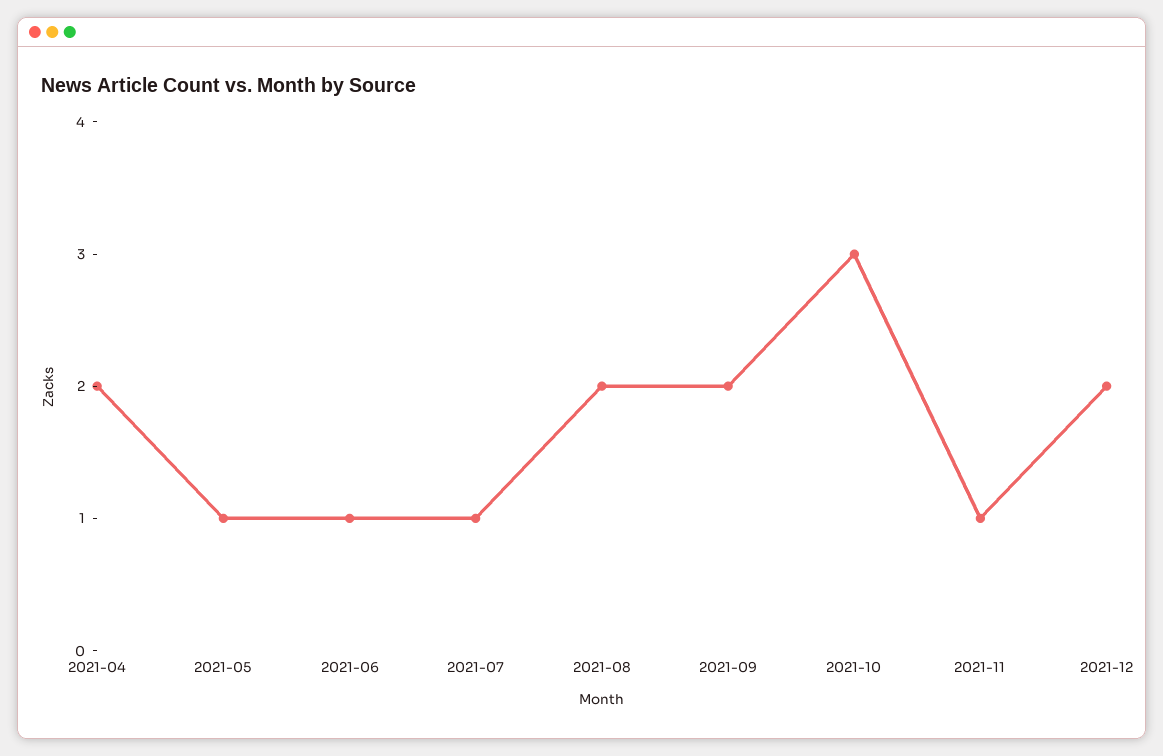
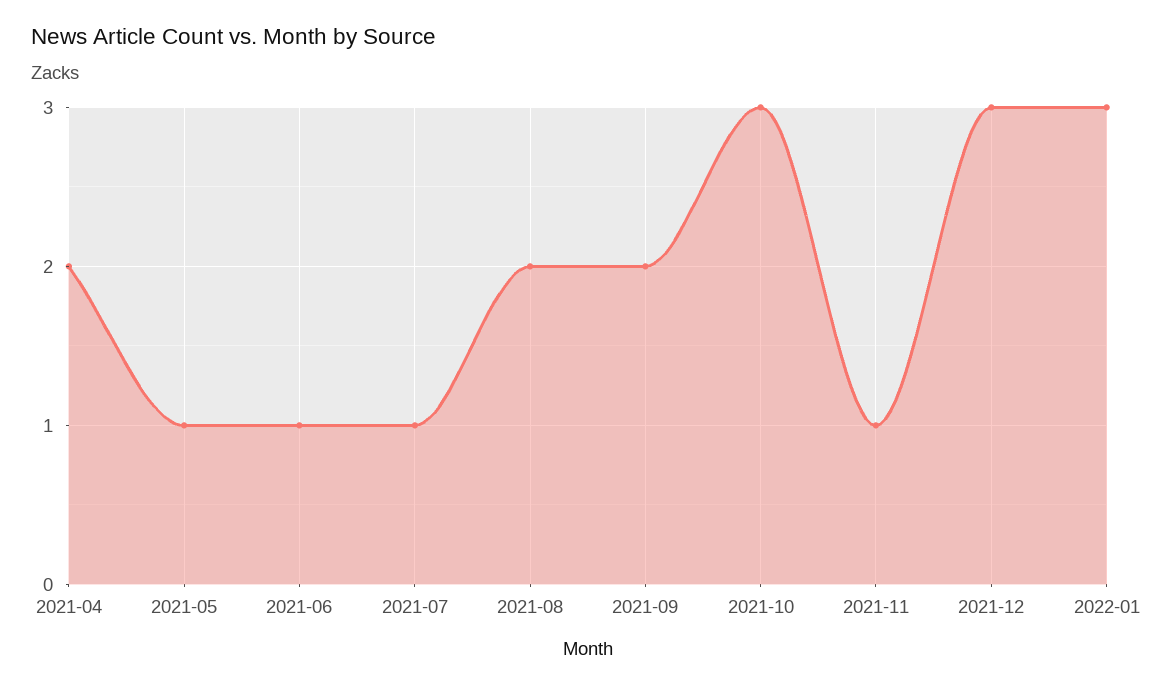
2021-12: 2 -> 3
2022-01: none -> 3

